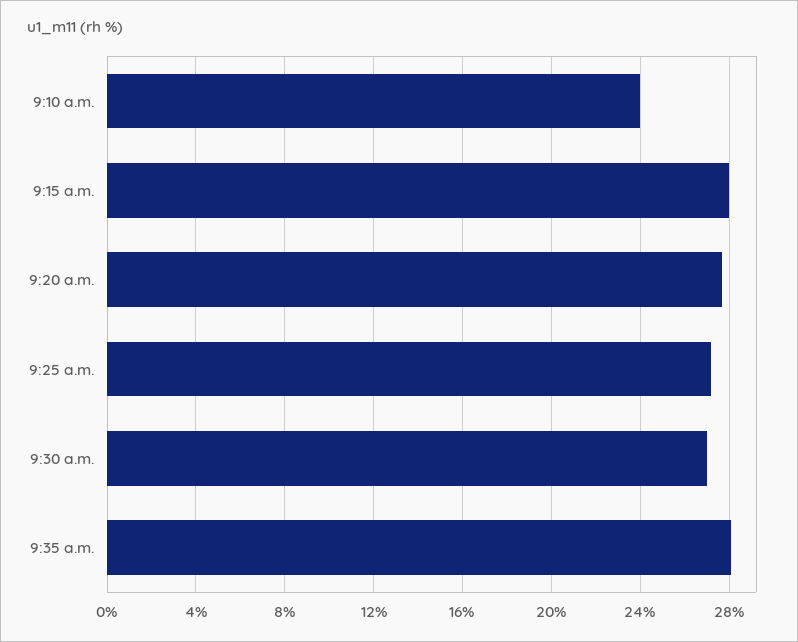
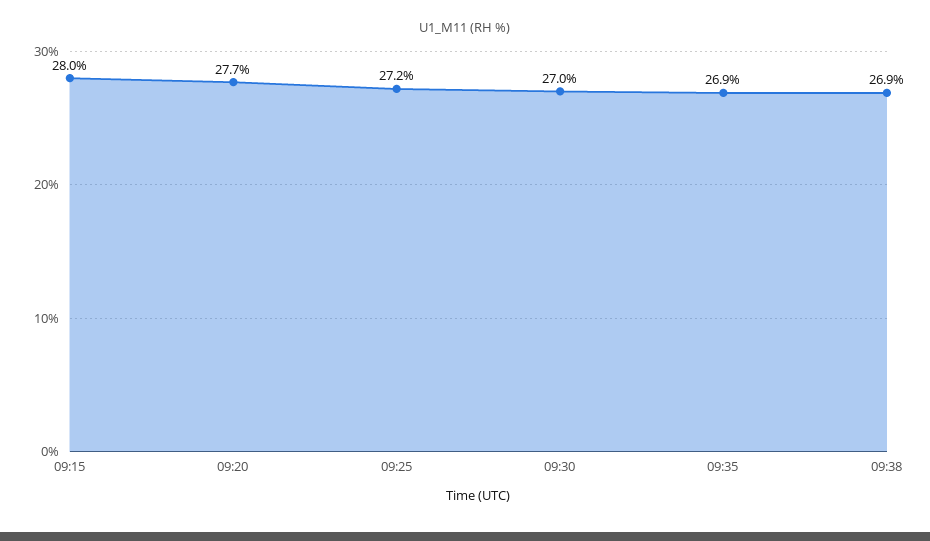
9:10 a.m.: 24 -> none
9:35 a.m.: 28 -> 26.9
09:38: none -> 26.9

